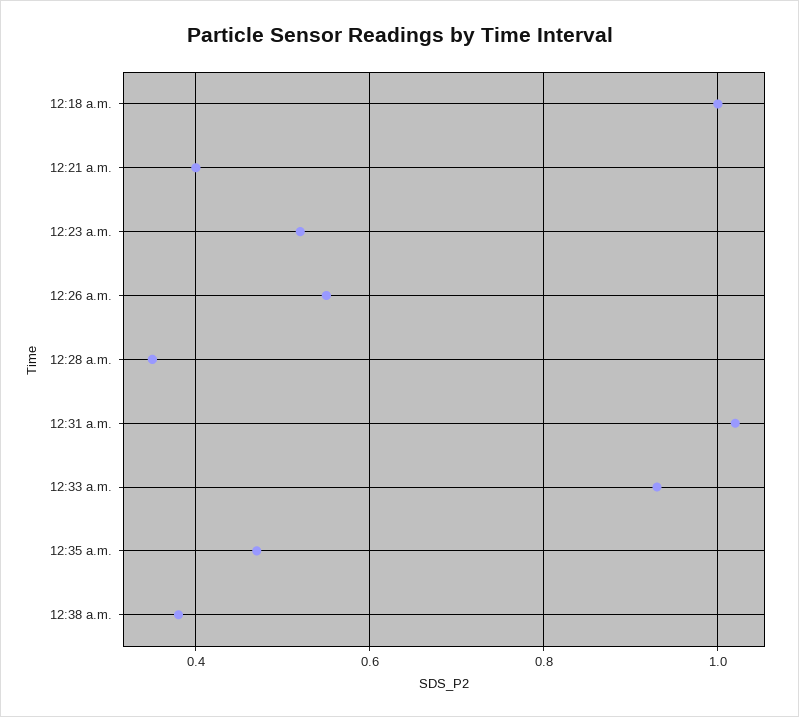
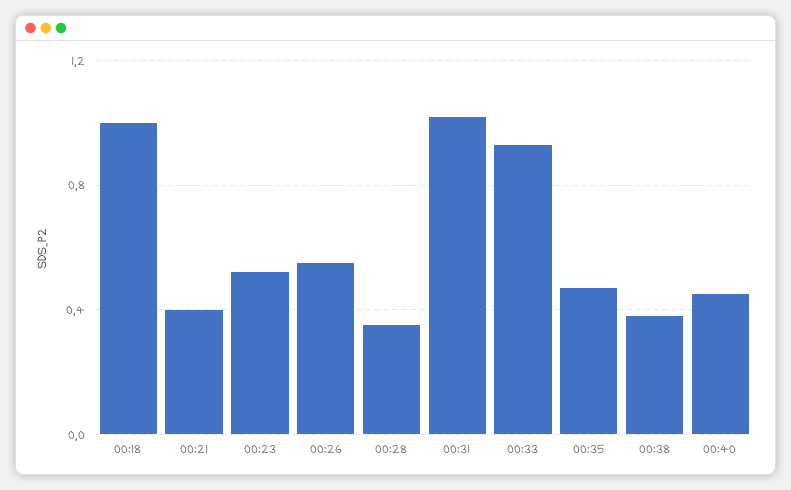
00:40: none -> 0.45

